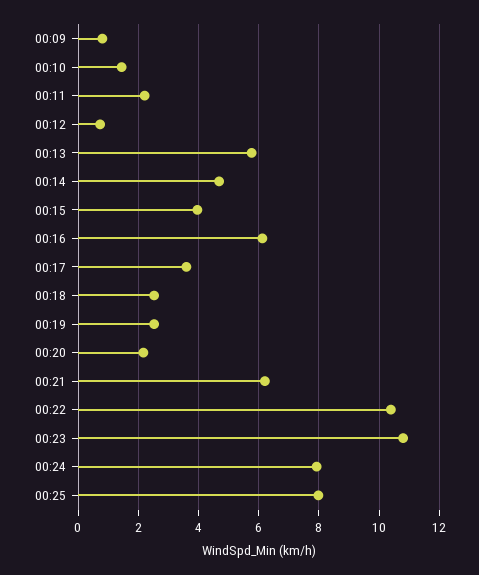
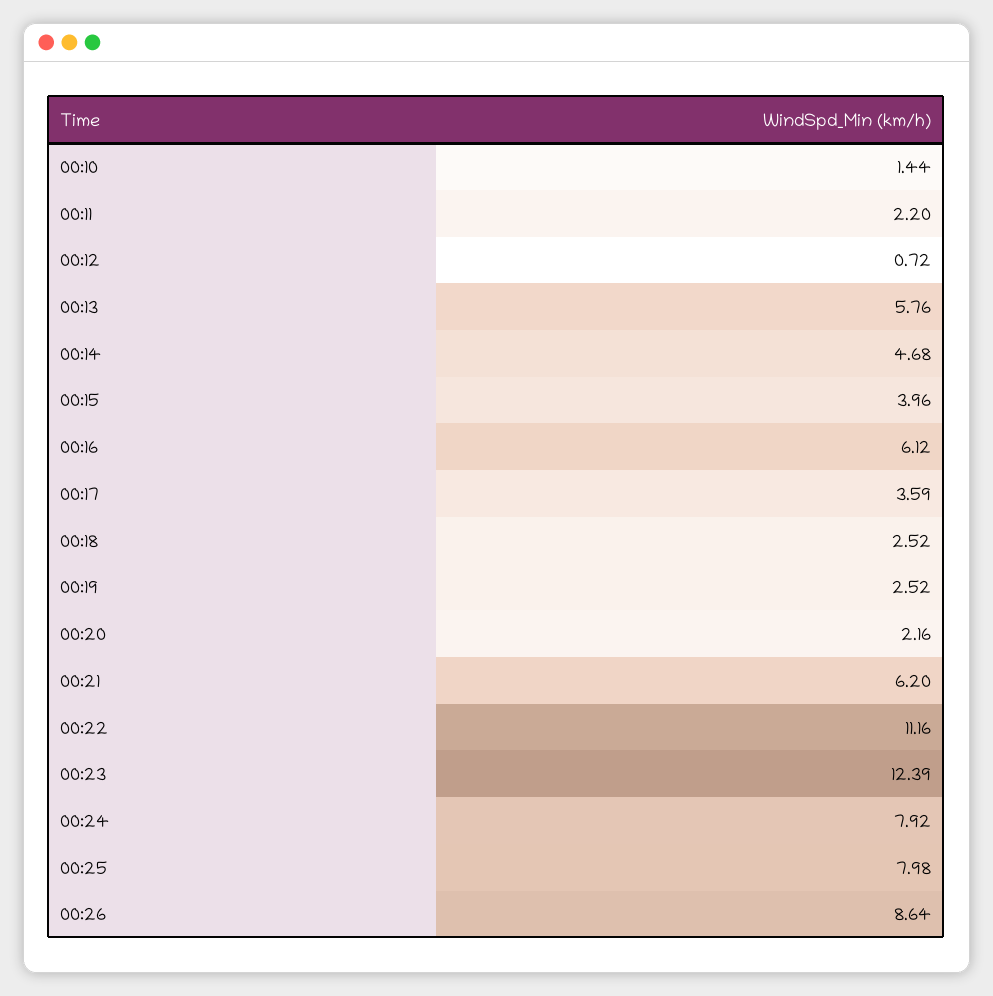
00:09: 0.8 -> none
00:22: 10.4 -> 11.16
00:23: 10.8 -> 12.39
00:26: none -> 8.64

